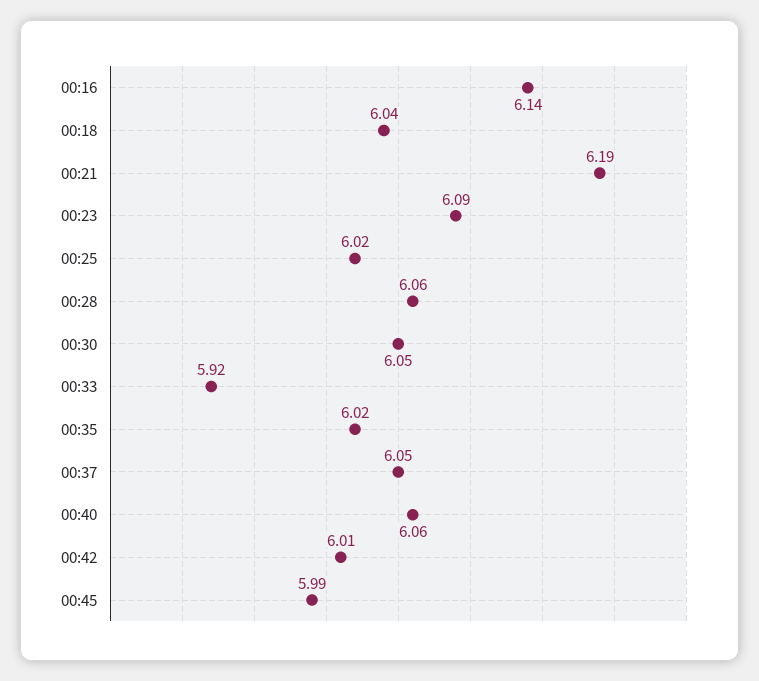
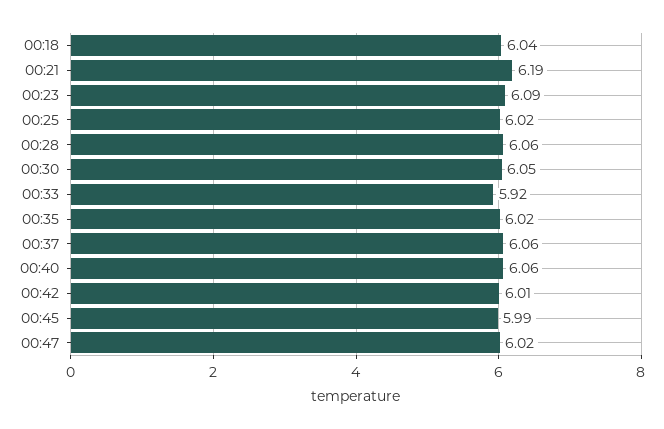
00:16: 6.14 -> none
00:37: 6.05 -> 6.06
00:47: none -> 6.02

